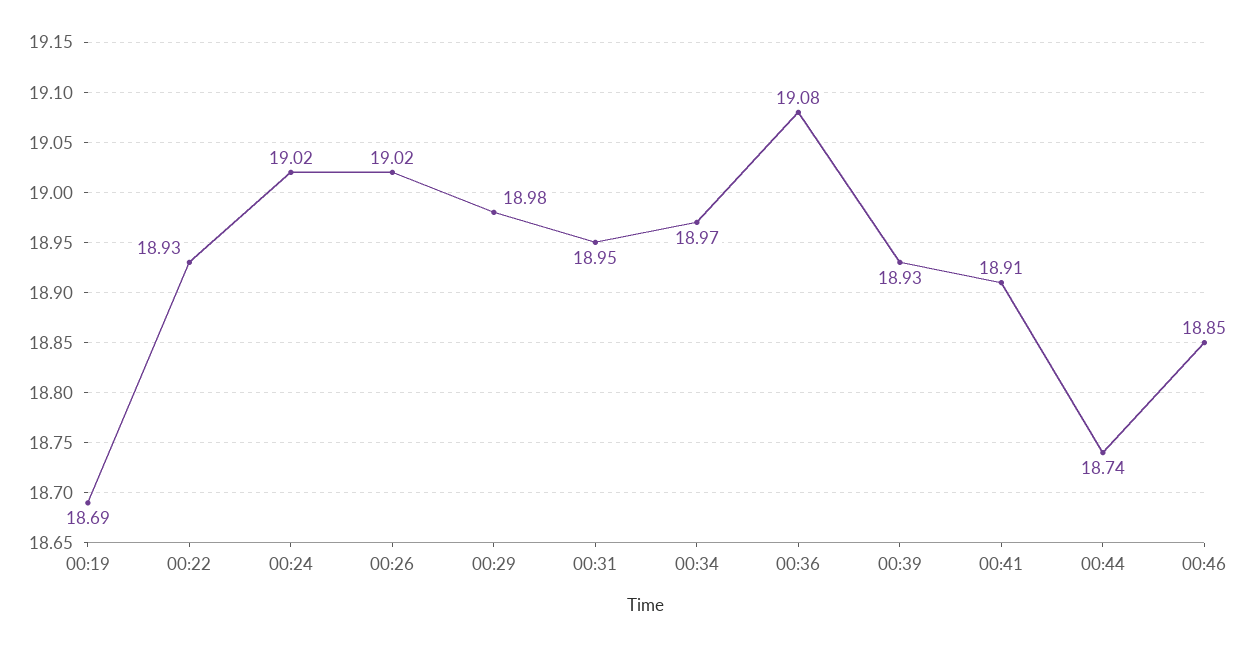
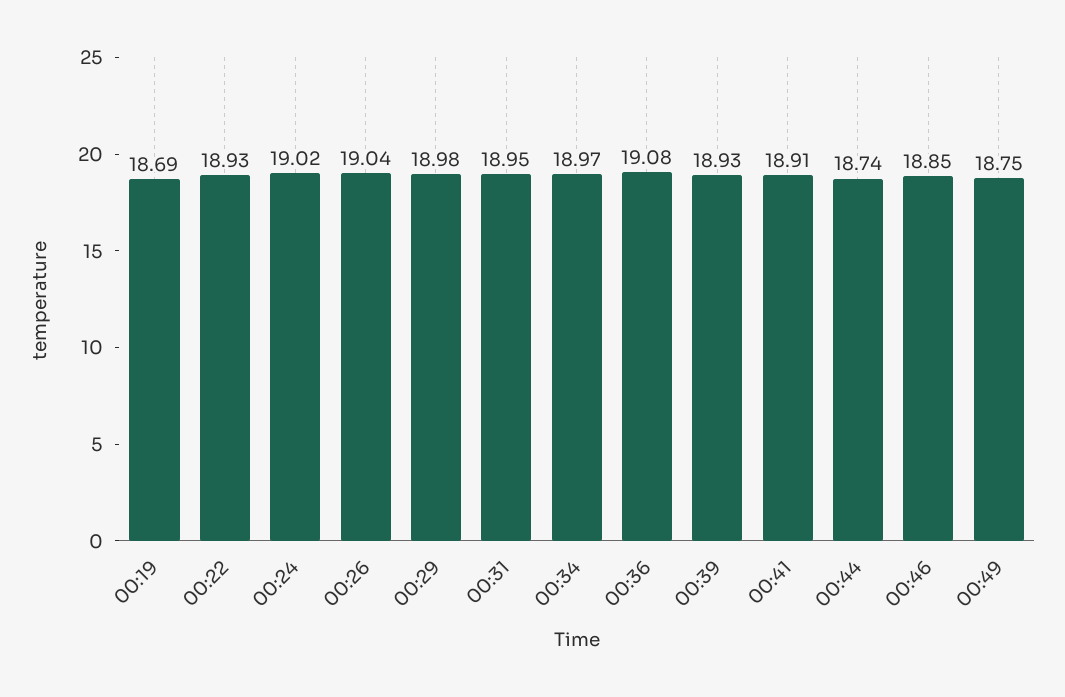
00:26: 19.02 -> 19.04
00:49: none -> 18.75

